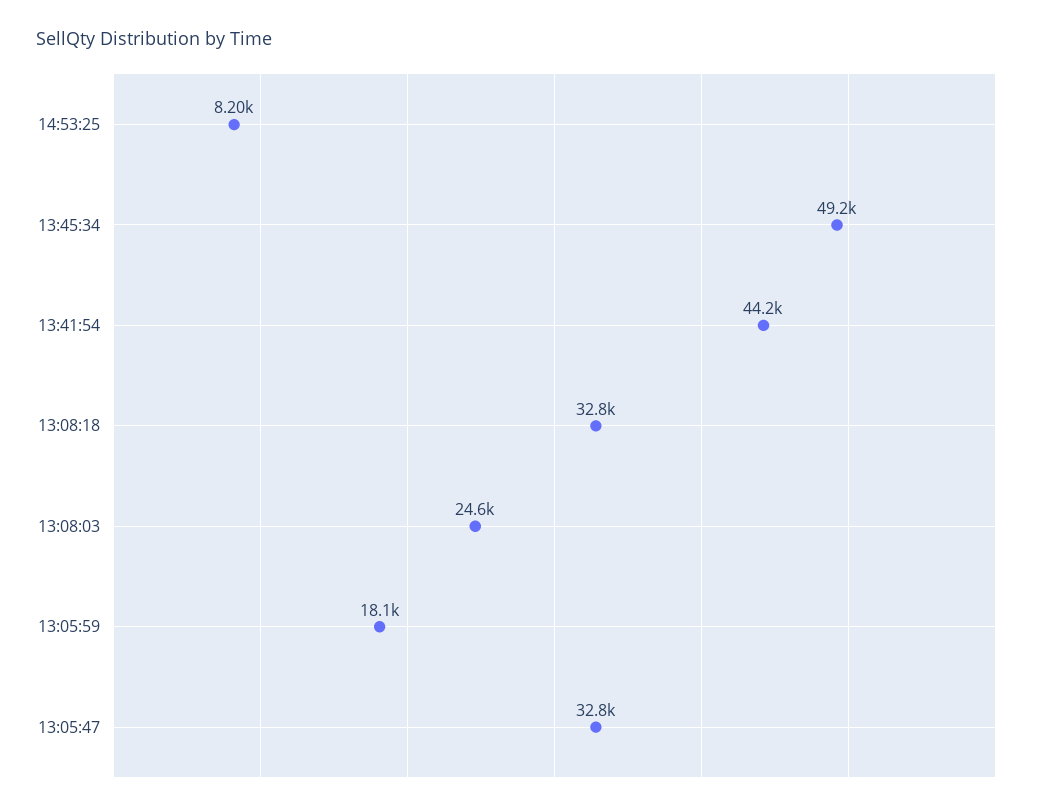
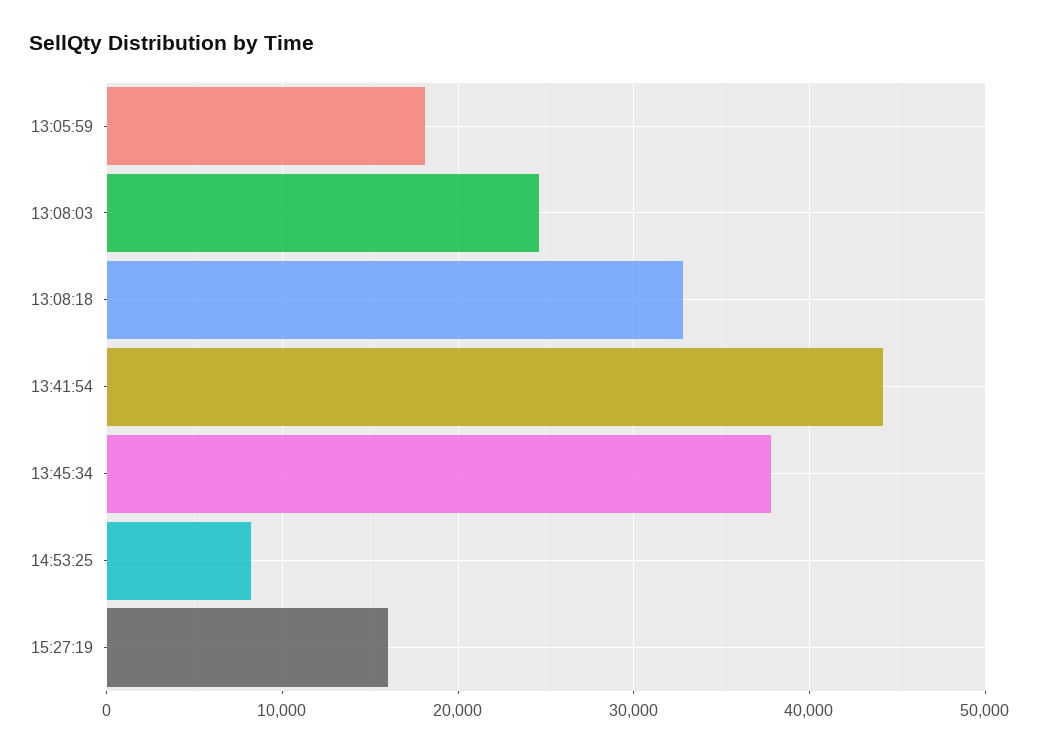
13:45:34: 49200 -> 38000
13:05:47: 32800 -> none
15:27:19: none -> 16000

